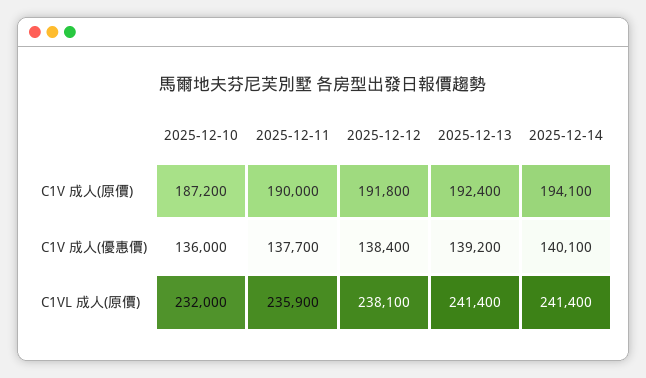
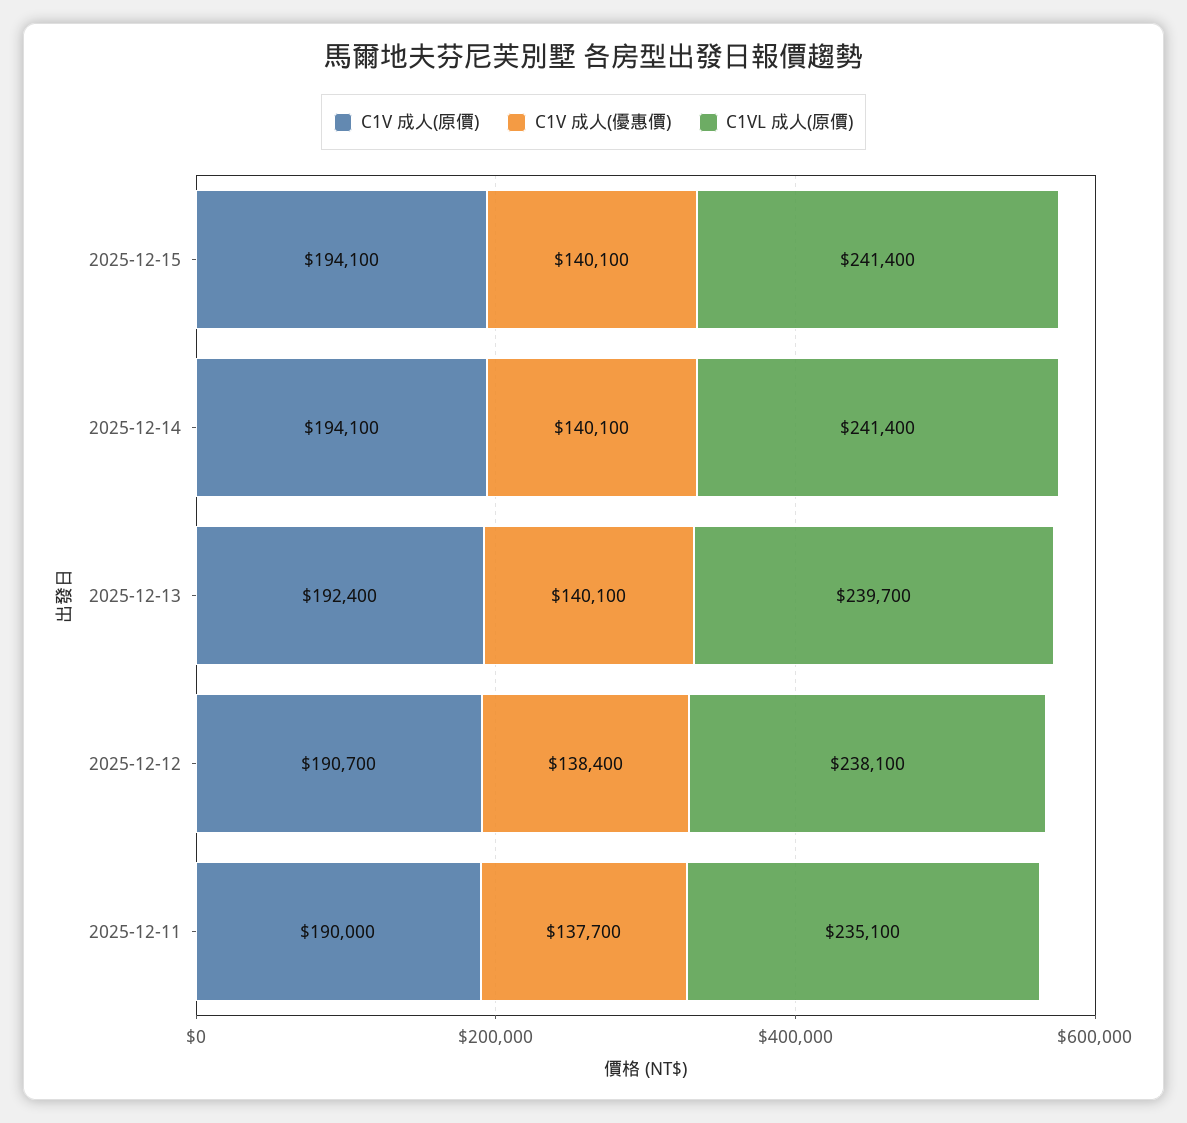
C1V 成人(原價), 2025-12-10: 187200 -> none
C1V 成人(原價), 2025-12-12: 191800 -> 190700
C1V 成人(優惠價), 2025-12-10: 136000 -> none
C1V 成人(優惠價), 2025-12-13: 139200 -> 140100
C1VL 成人(原價), 2025-12-10: 232000 -> none
C1VL 成人(原價), 2025-12-11: 235900 -> 235100
C1VL 成人(原價), 2025-12-13: 241400 -> 239700
C1V 成人(原價), 2025-12-15: none -> 194100
C1V 成人(優惠價), 2025-12-15: none -> 140100
C1VL 成人(原價), 2025-12-15: none -> 241400

